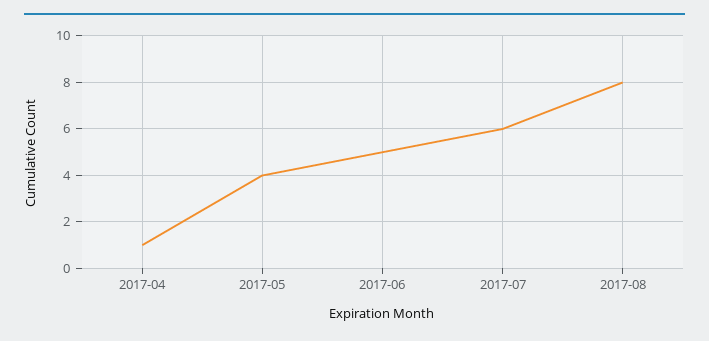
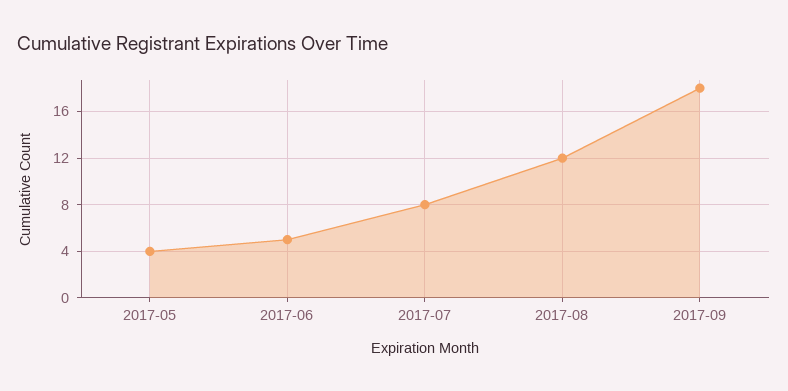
2017-04: 1 -> none
2017-07: 6 -> 8
2017-08: 8 -> 12
2017-09: none -> 18

